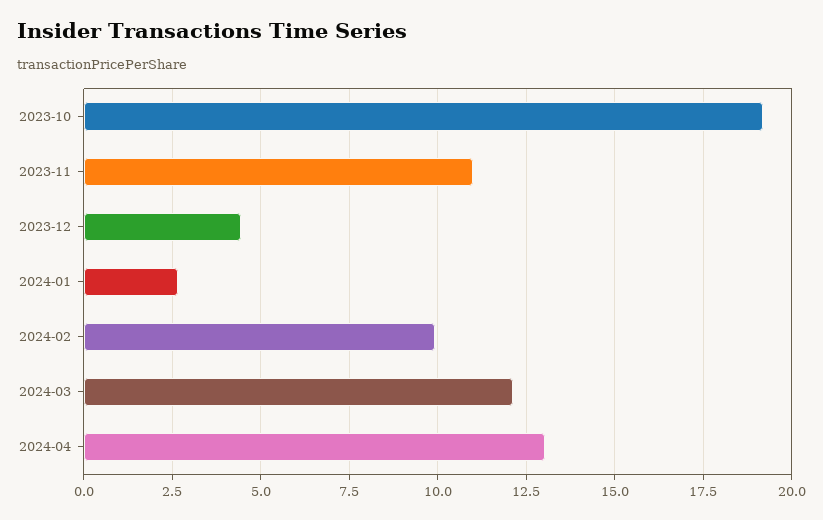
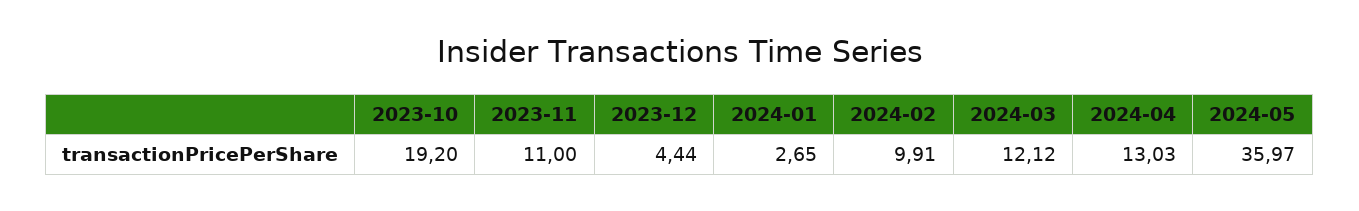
2024-05: none -> 35.97

